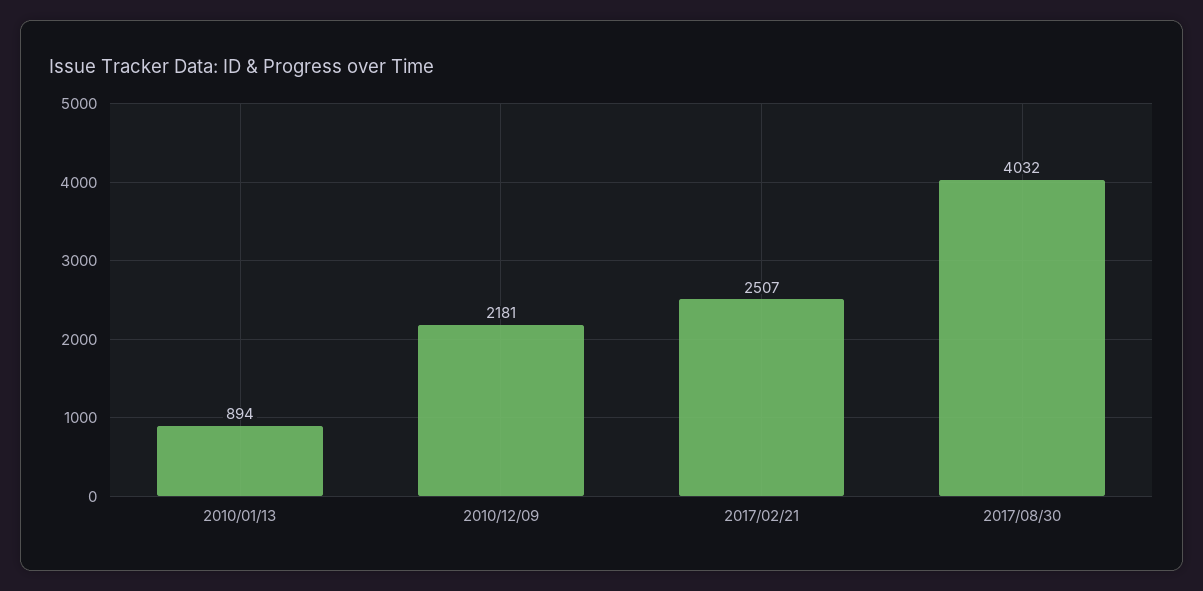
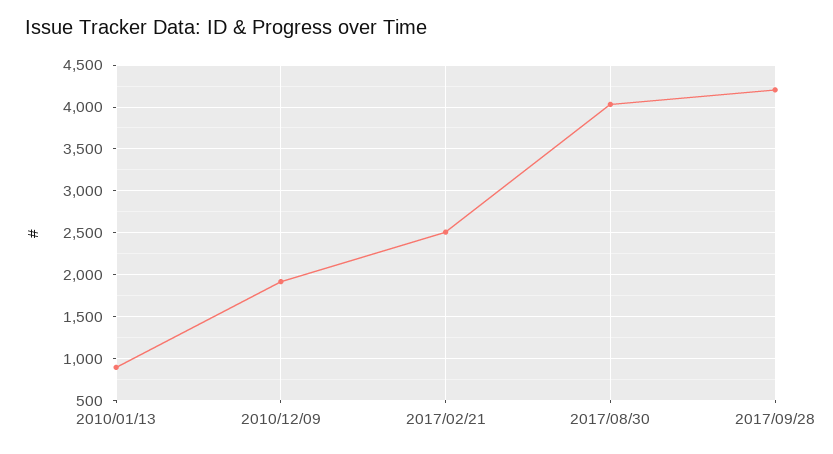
2010/12/09: 2181 -> 1900
2017/09/28: none -> 4200

